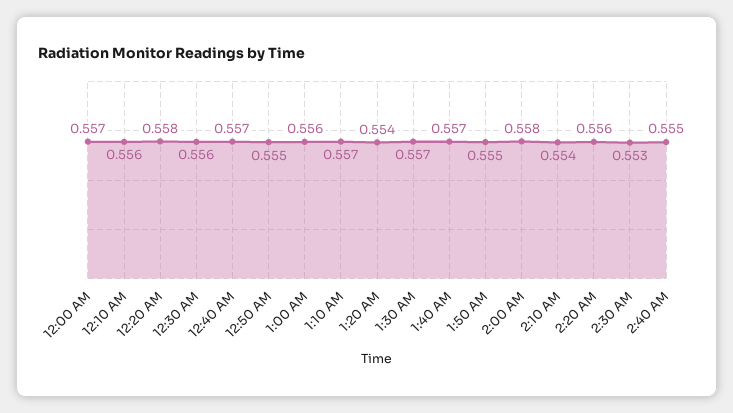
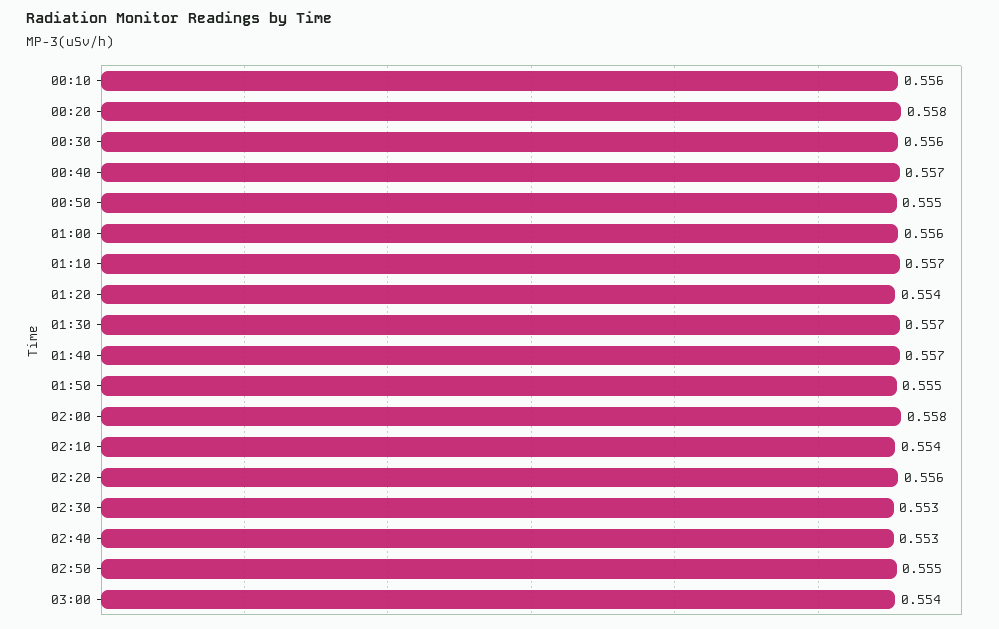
12:00 AM: 0.557 -> none
2:40 AM: 0.555 -> 0.553
02:50: none -> 0.555
03:00: none -> 0.554

